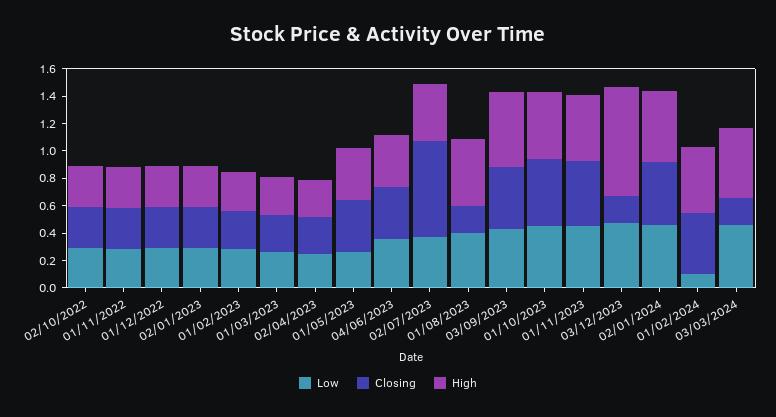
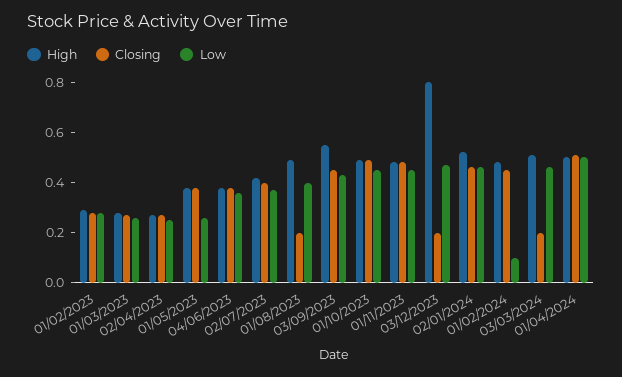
Low, 02/10/2022: 0.3 -> none
Closing, 02/10/2022: 0.3 -> none
High, 02/10/2022: 0.3 -> none
Low, 01/11/2022: 0.3 -> none
Closing, 01/11/2022: 0.3 -> none
High, 01/11/2022: 0.3 -> none
Low, 01/12/2022: 0.3 -> none
Closing, 01/12/2022: 0.3 -> none
High, 01/12/2022: 0.3 -> none
Low, 02/01/2023: 0.3 -> none
Closing, 02/01/2023: 0.3 -> none
High, 02/01/2023: 0.3 -> none
Closing, 02/07/2023: 0.7 -> 0.4
High, 01/04/2024: none -> 0.5
Closing, 01/04/2024: none -> 0.5
Low, 01/04/2024: none -> 0.5

